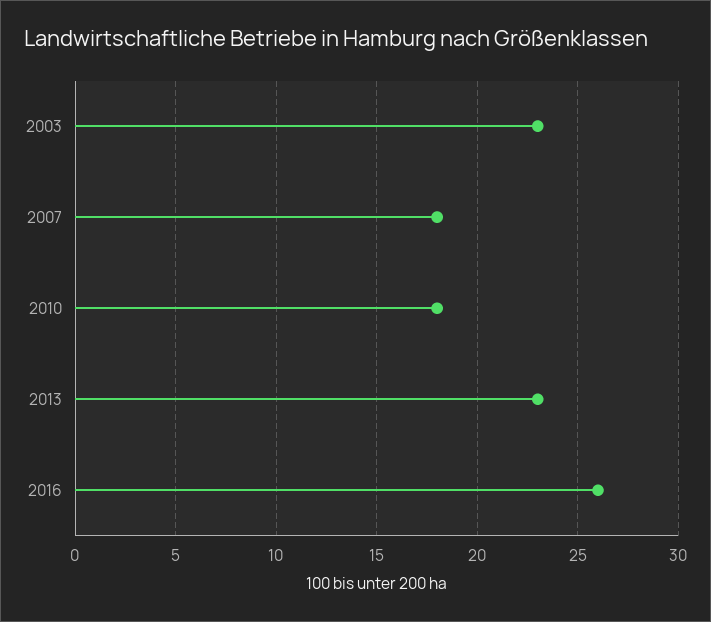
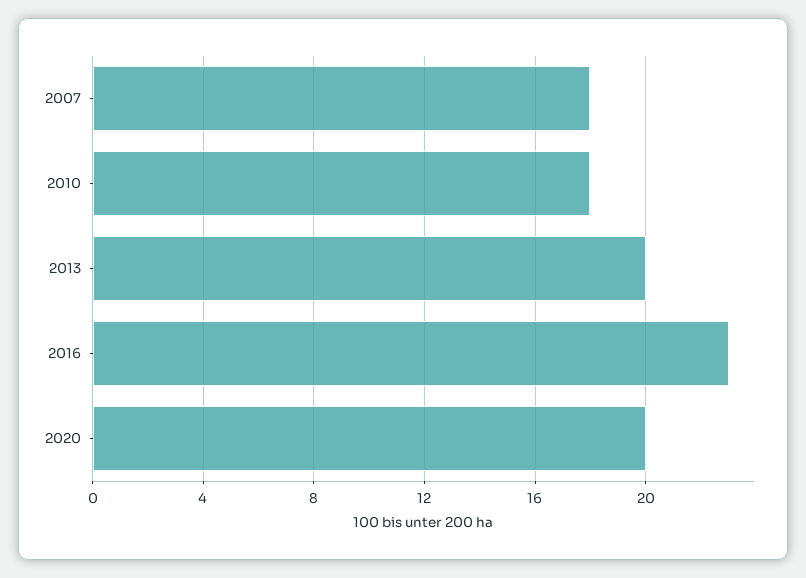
2003: 23 -> none
2013: 23 -> 20
2016: 26 -> 23
2020: none -> 20

